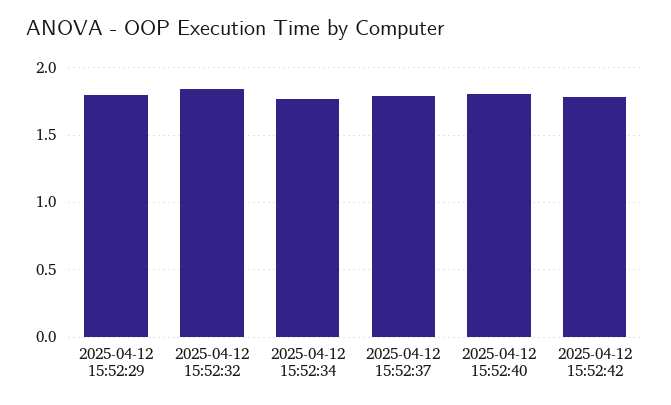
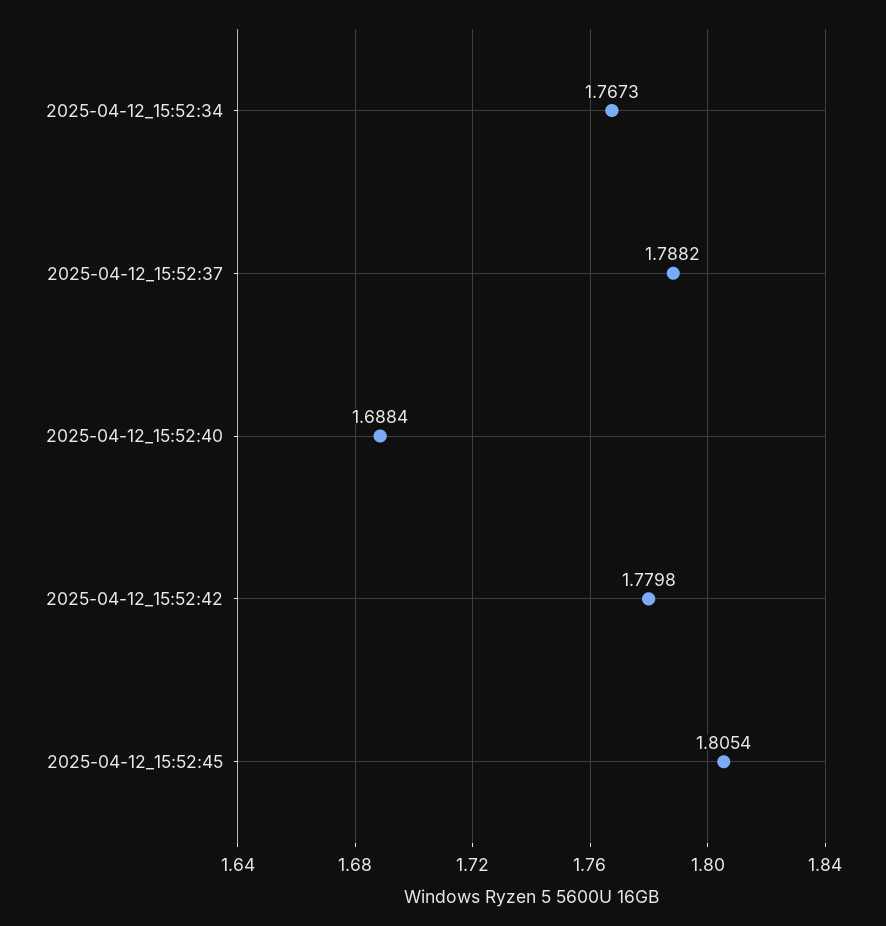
2025-04-12 15:52:29: 1.8 -> none
2025-04-12 15:52:32: 1.85 -> none
2025-04-12 15:52:40: 1.8 -> 1.6884
2025-04-12_15:52:45: none -> 1.8054

